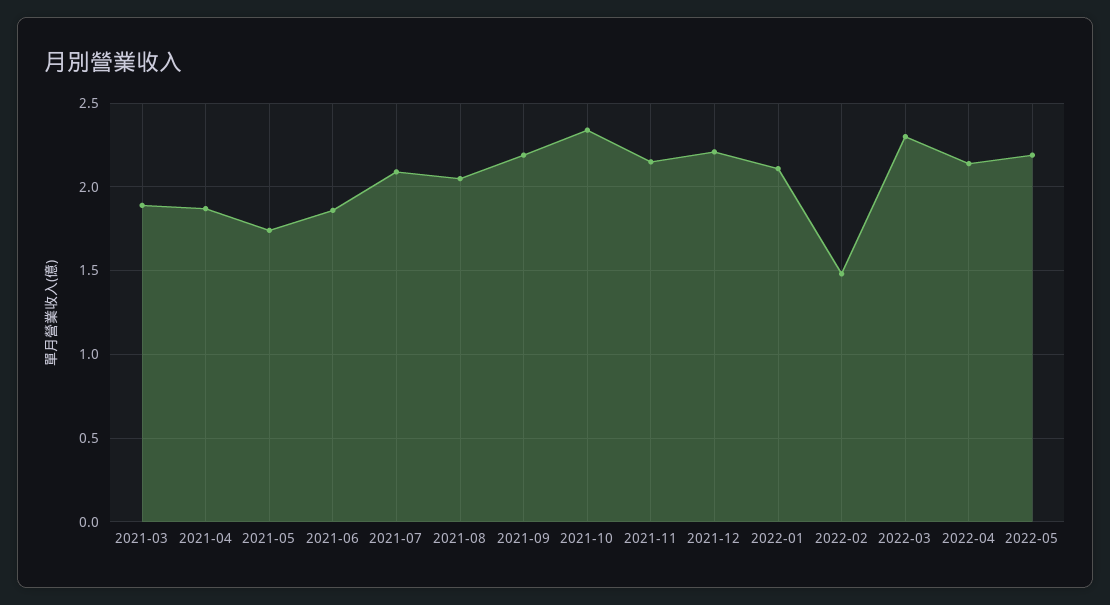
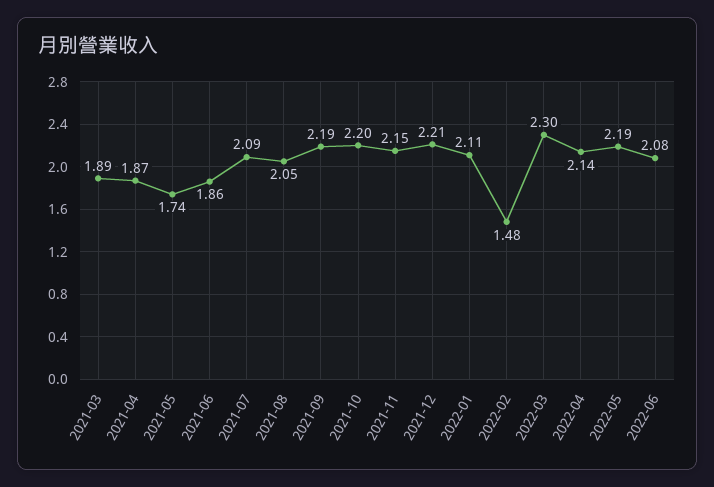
2021-10: 2.35 -> 2.2
2022-06: none -> 2.08

